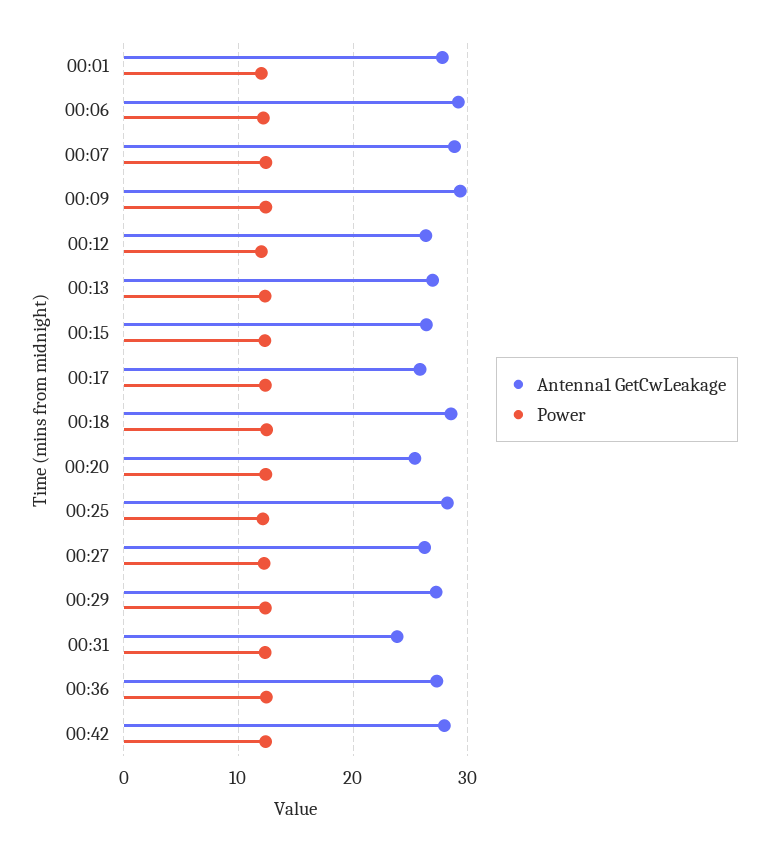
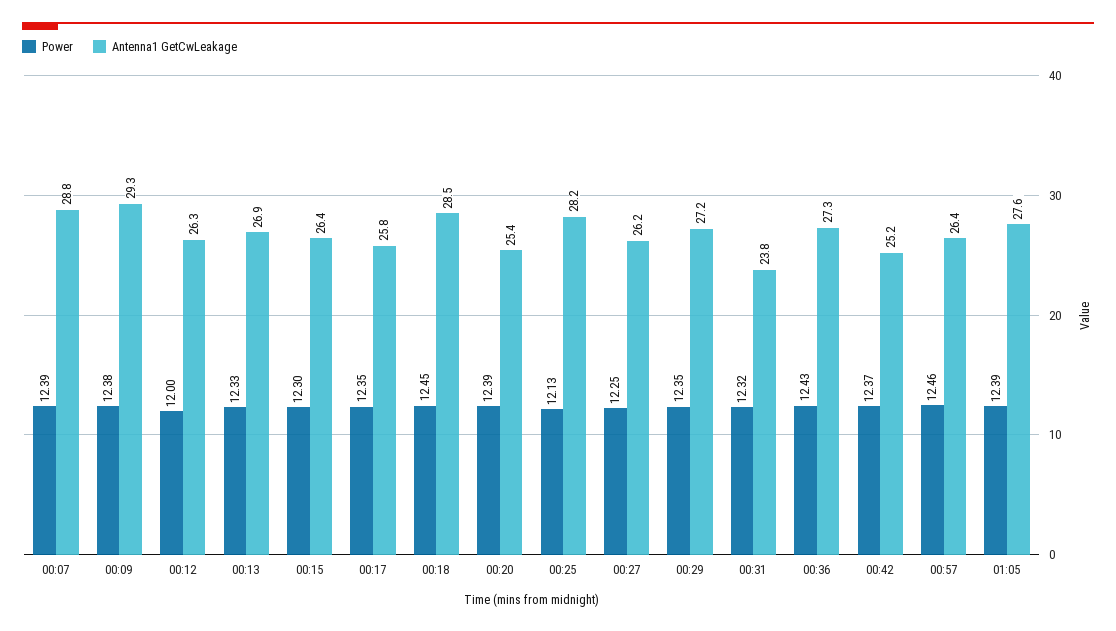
Antenna1 GetCwLeakage, 00:01: 28 -> none
Power, 00:01: 12 -> none
Antenna1 GetCwLeakage, 00:06: 29 -> none
Power, 00:06: 12 -> none
Antenna1 GetCwLeakage, 00:42: 28 -> 25.2
Power, 00:57: none -> 12.46
Antenna1 GetCwLeakage, 00:57: none -> 26.4
Power, 01:05: none -> 12.39
Antenna1 GetCwLeakage, 01:05: none -> 27.6

